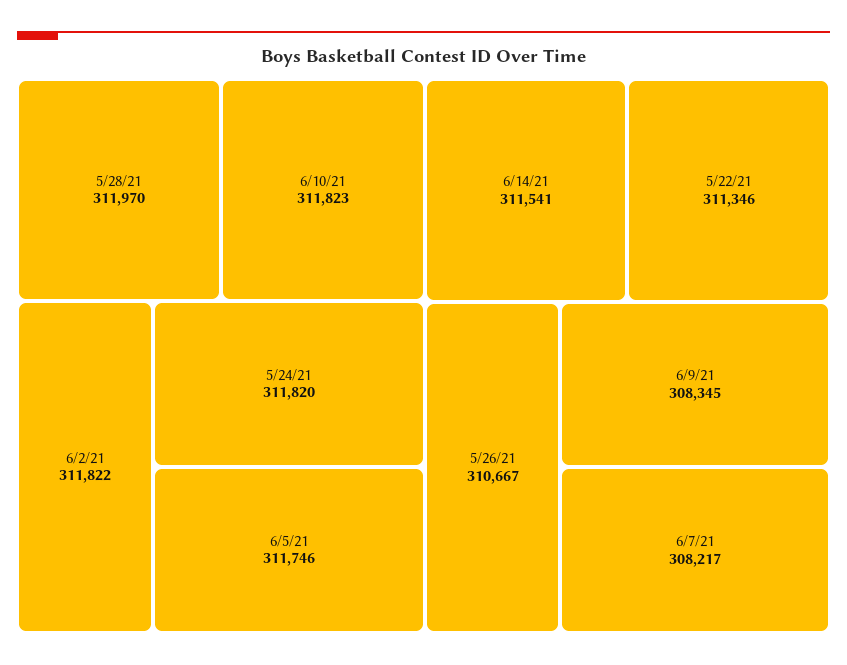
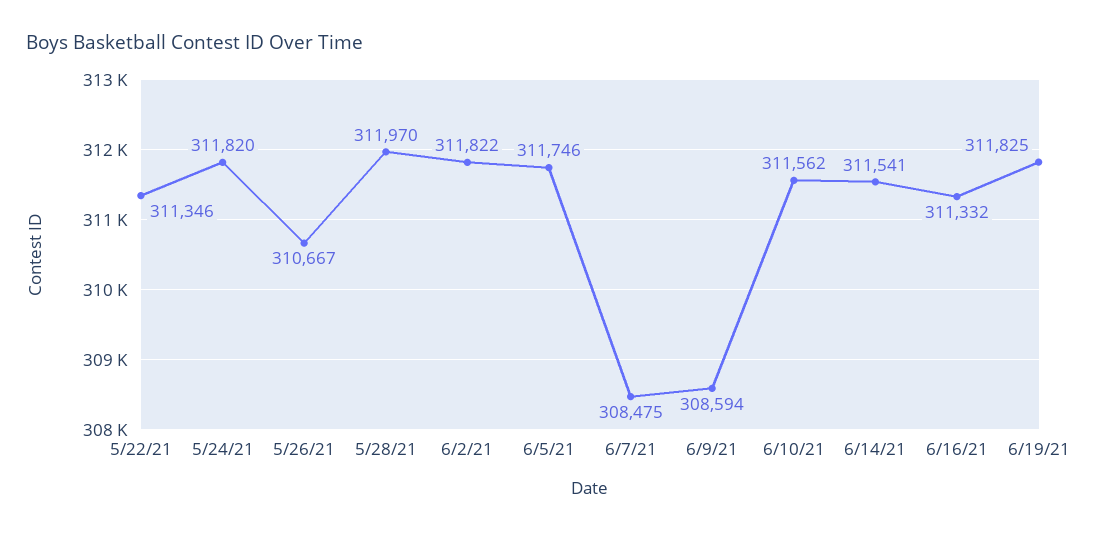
6/10/21: 311823 -> 311562
6/9/21: 308345 -> 308594
6/7/21: 308217 -> 308475
6/16/21: none -> 311332
6/19/21: none -> 311825

